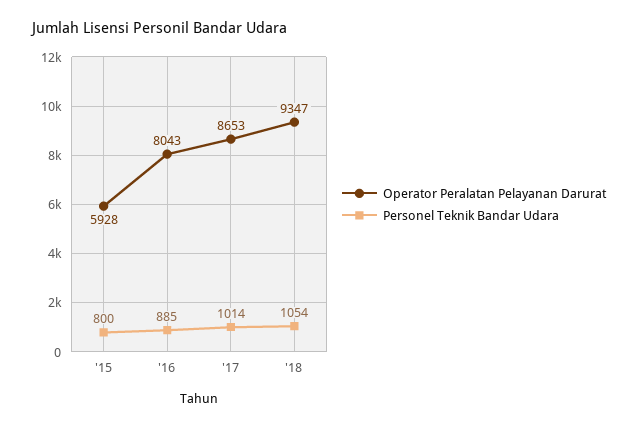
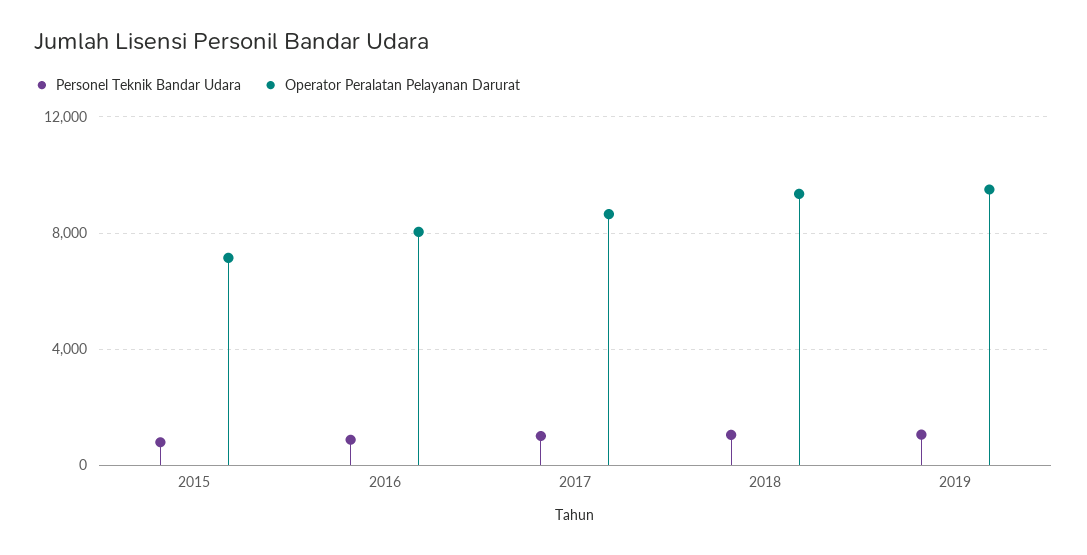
Operator Peralatan Pelayanan Darurat, '15: 5928 -> 7000
Personel Teknik Bandar Udara, 2019: none -> 1000
Operator Peralatan Pelayanan Darurat, 2019: none -> 9500

